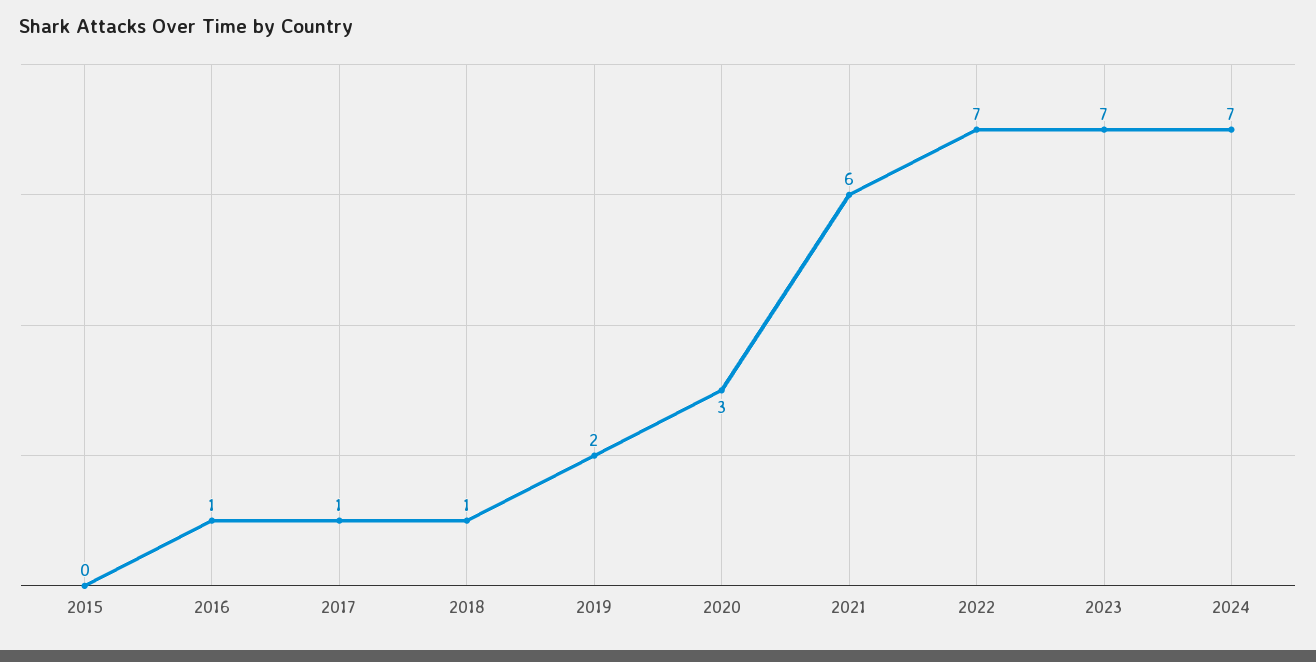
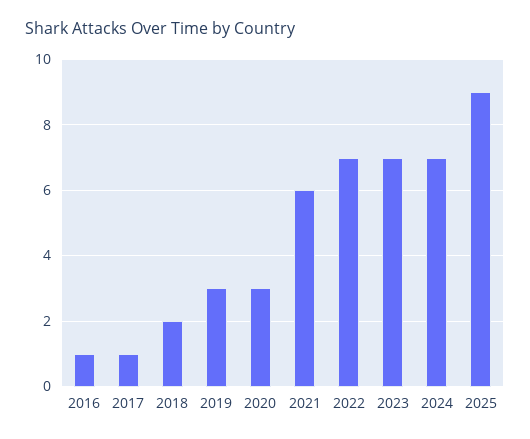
2015: 0 -> none
2018: 1 -> 2
2019: 2 -> 3
2025: none -> 9

